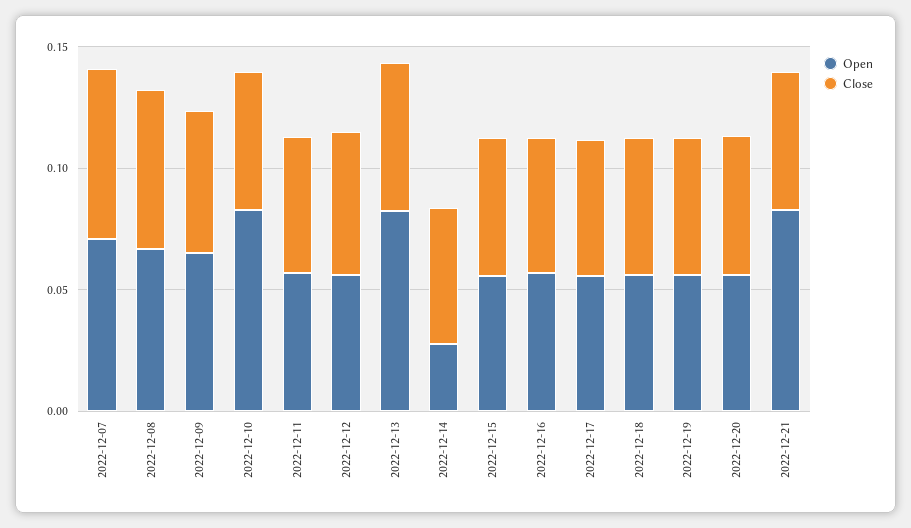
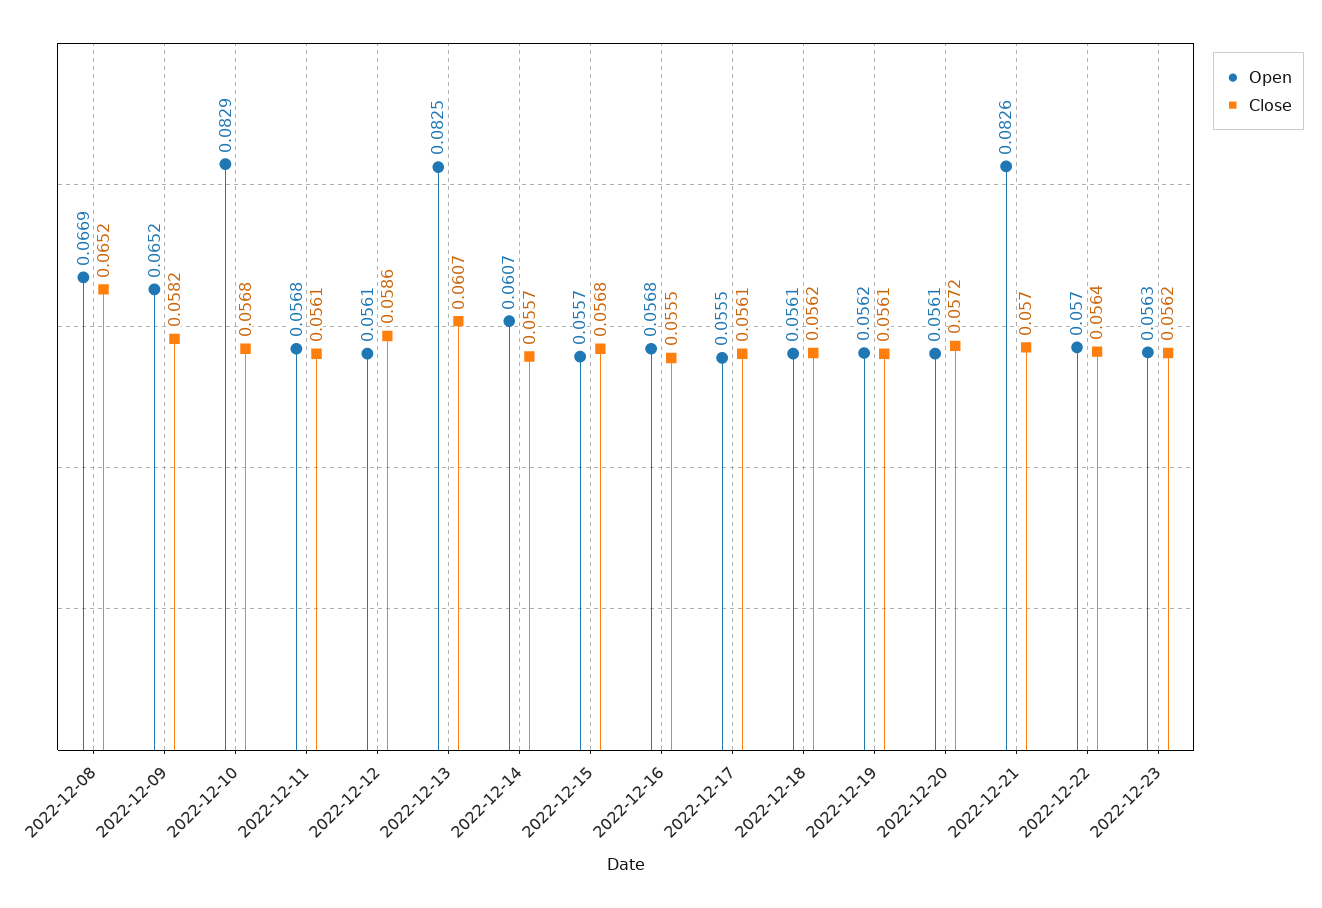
Open, 2022-12-07: 0.07 -> none
Close, 2022-12-07: 0.07 -> none
Open, 2022-12-14: 0.03 -> 0.0607
Open, 2022-12-22: none -> 0.057
Close, 2022-12-22: none -> 0.0564
Open, 2022-12-23: none -> 0.0563
Close, 2022-12-23: none -> 0.0562

